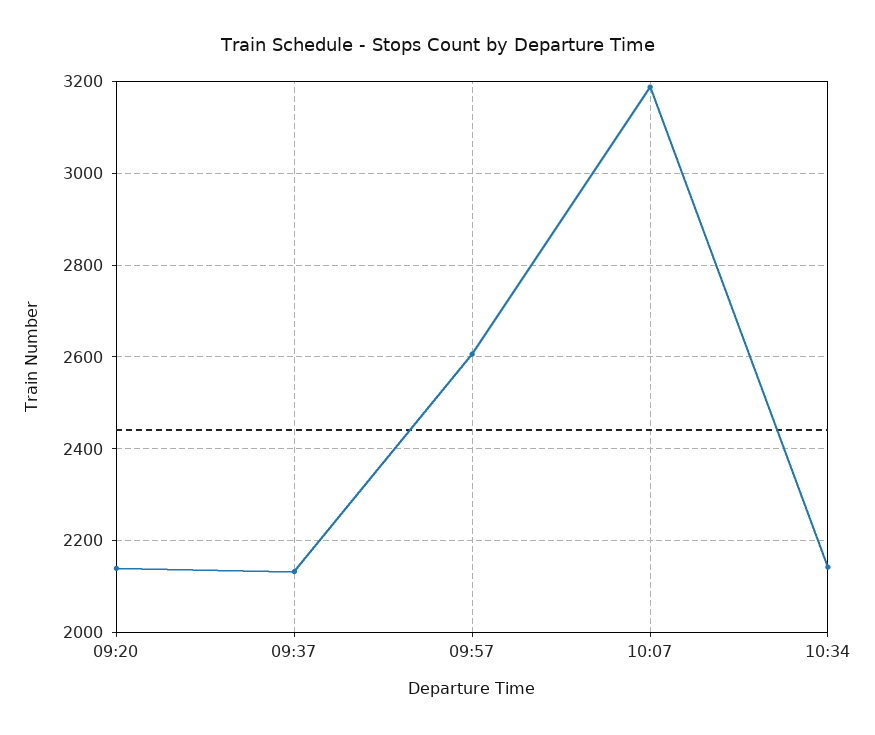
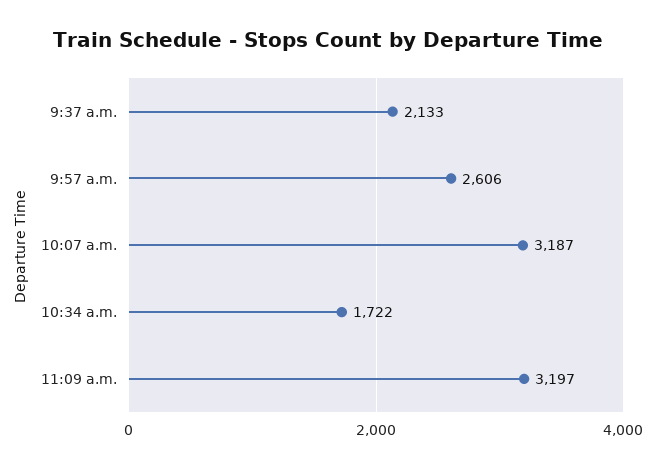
09:20: 2140 -> none
10:34: 2140 -> 1722
11:09 a.m.: none -> 3197

